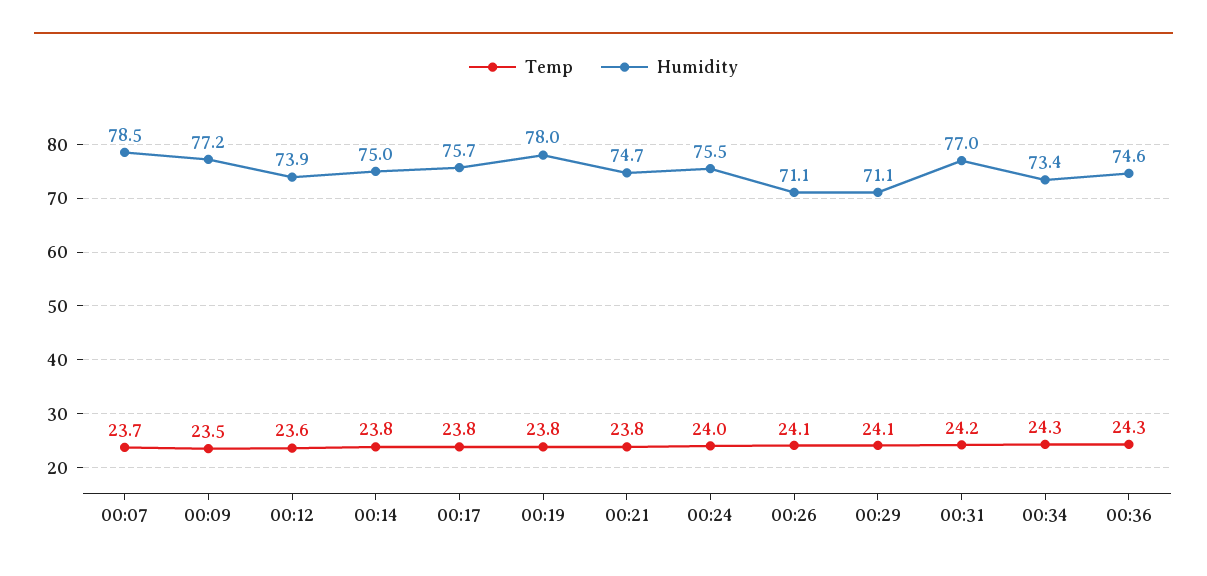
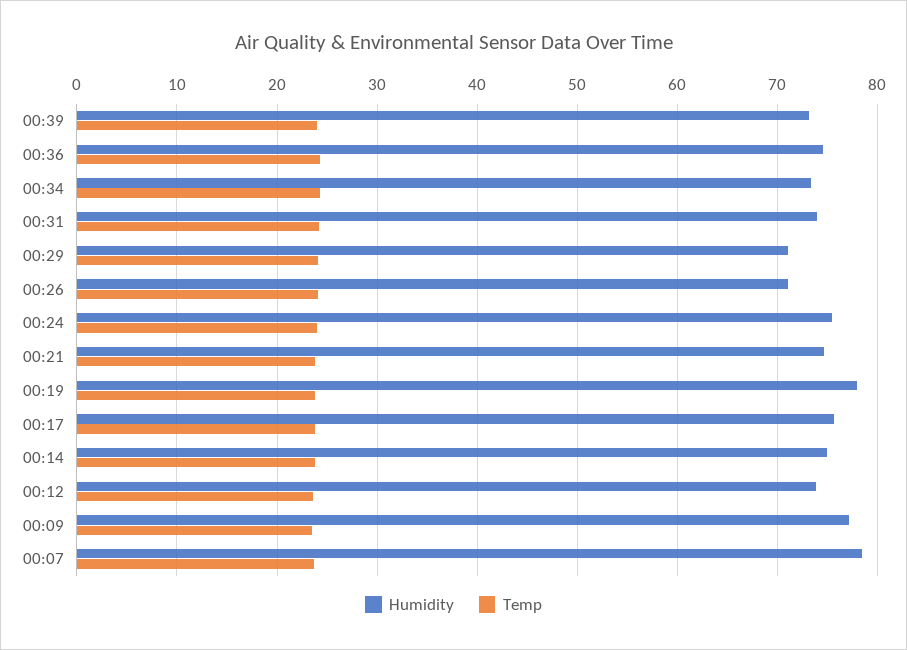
Humidity, 00:31: 77 -> 74
Humidity, 00:39: none -> 73
Temp, 00:39: none -> 24

